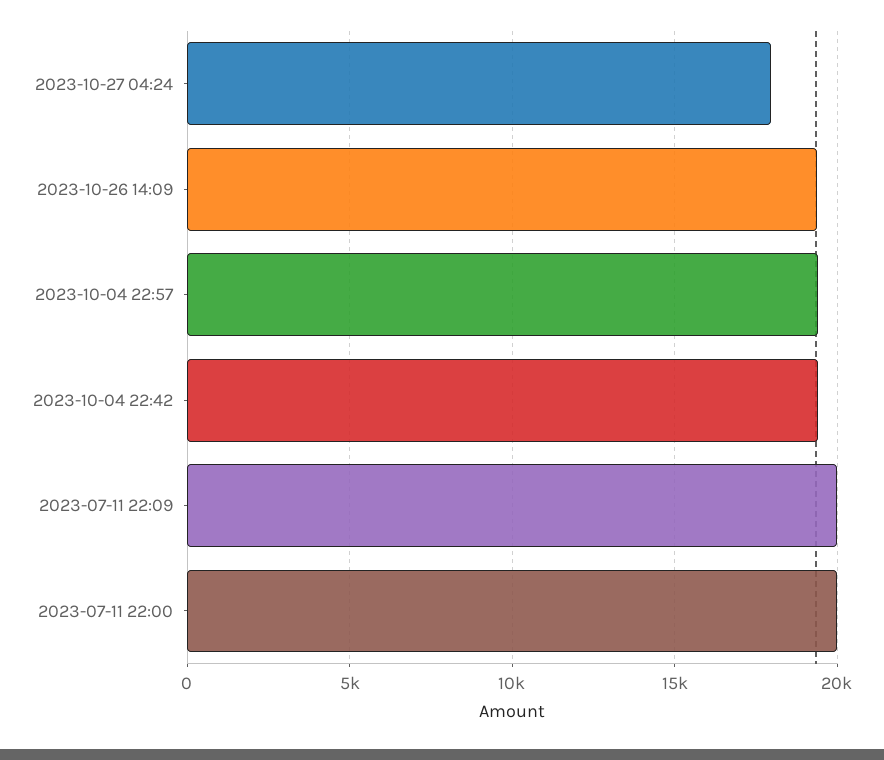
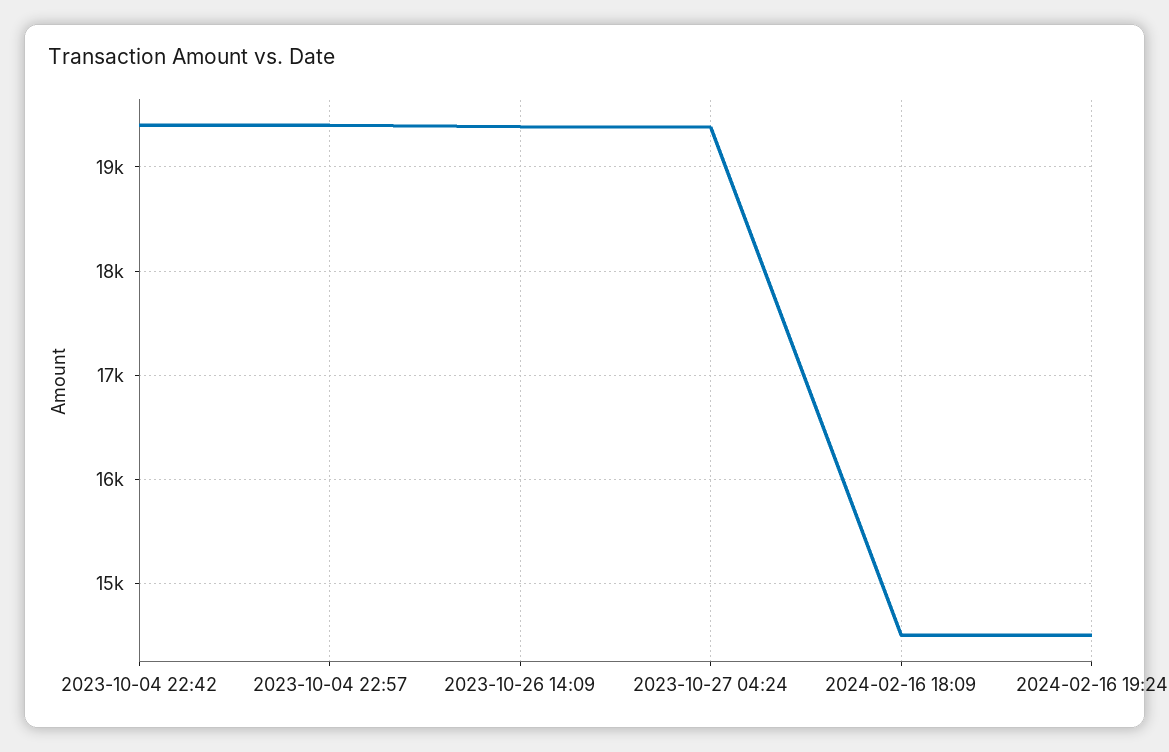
2023-10-27 04:24: 18000 -> 19400
2023-07-11 22:09: 20000 -> none
2023-07-11 22:00: 20000 -> none
2024-02-16 18:09: none -> 14500
2024-02-16 19:24: none -> 14500

